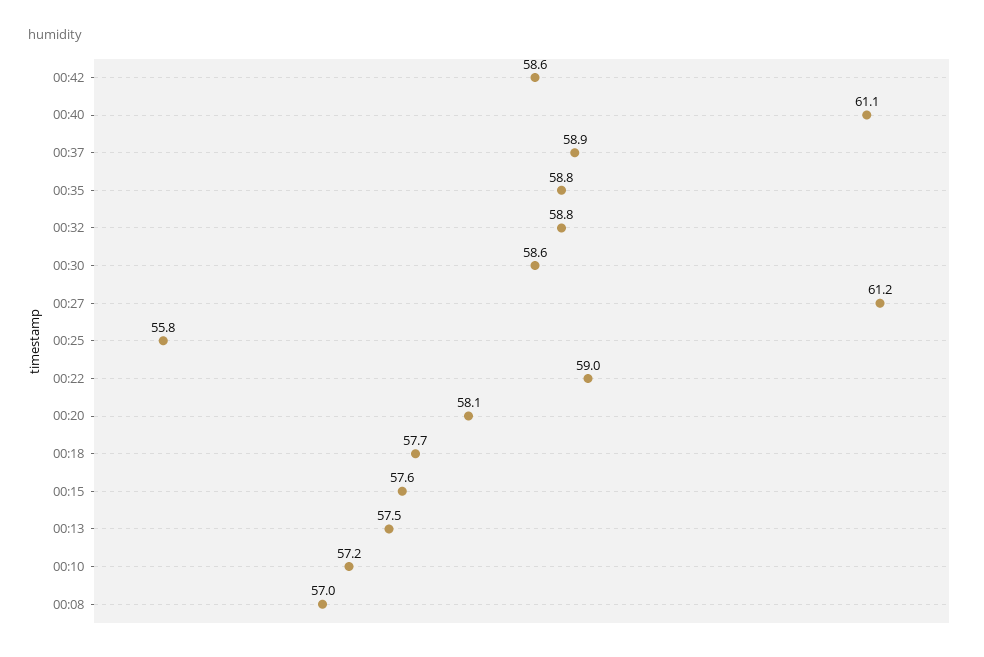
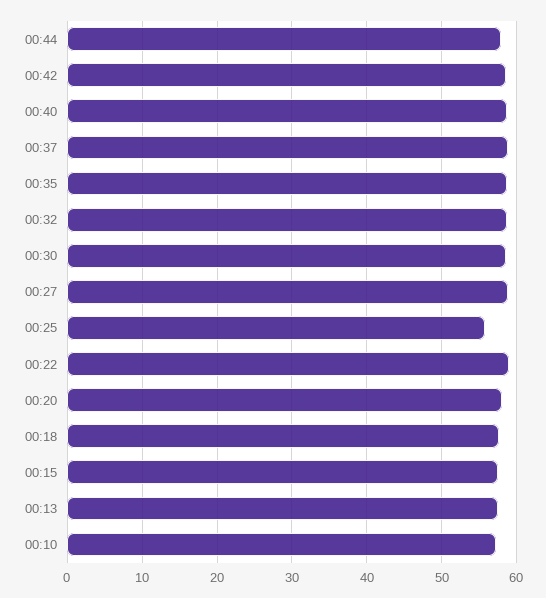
00:40: 61.1 -> 59
00:27: 61.2 -> 59
00:08: 57 -> none
00:44: none -> 58

